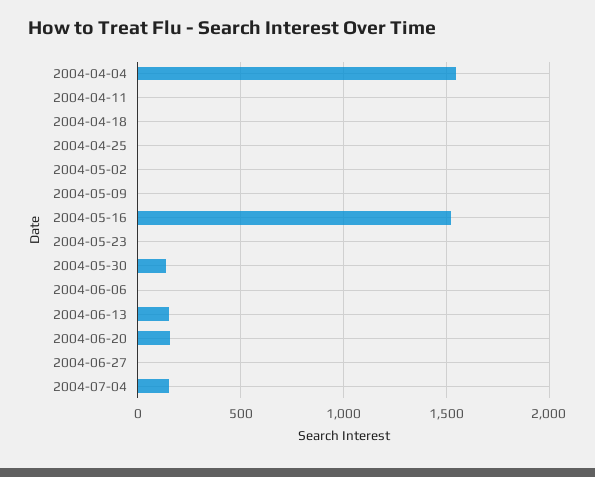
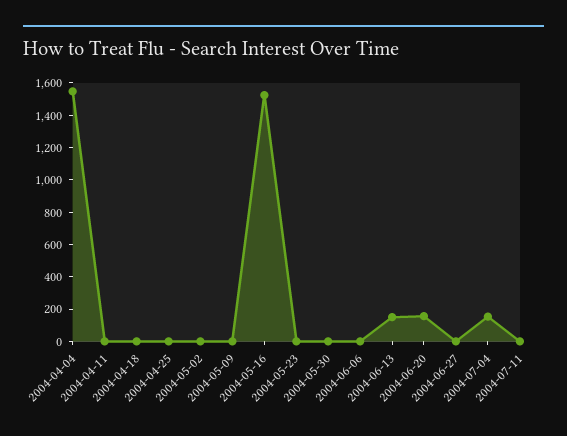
2004-05-30: 150 -> 0
2004-07-11: none -> 0

